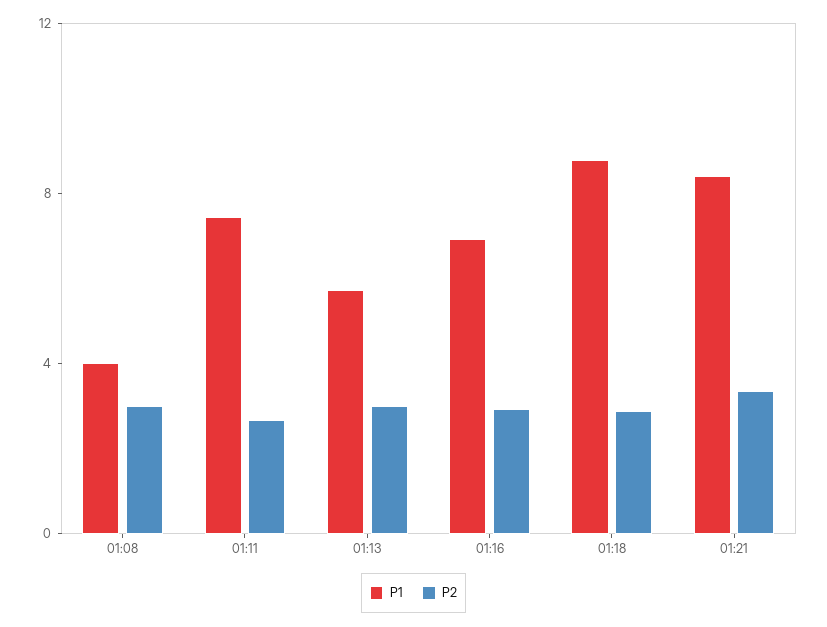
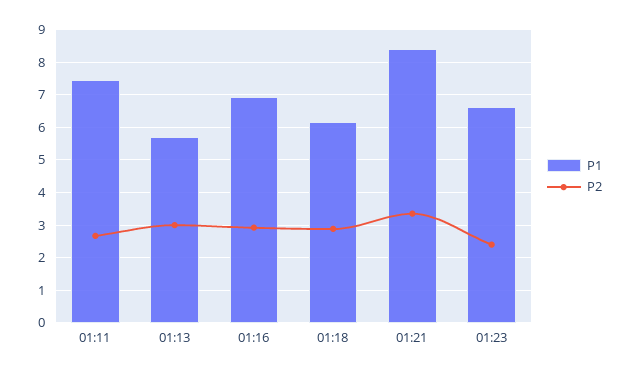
P1, 01:08: 4 -> none
P2, 01:08: 3 -> none
P1, 01:18: 9 -> 6.2
P1, 01:23: none -> 6.6
P2, 01:23: none -> 2.4

